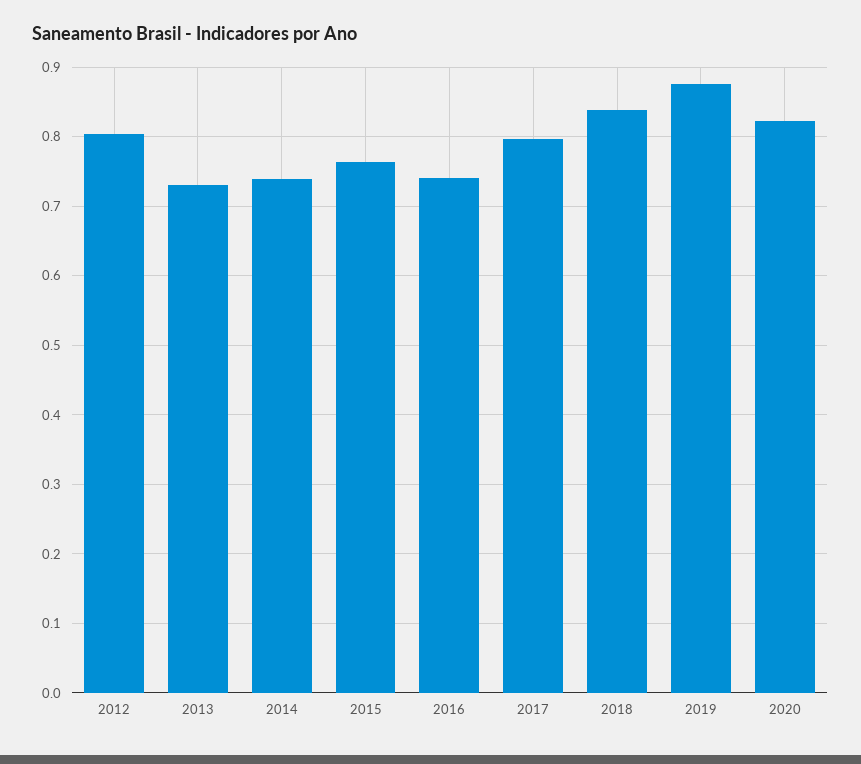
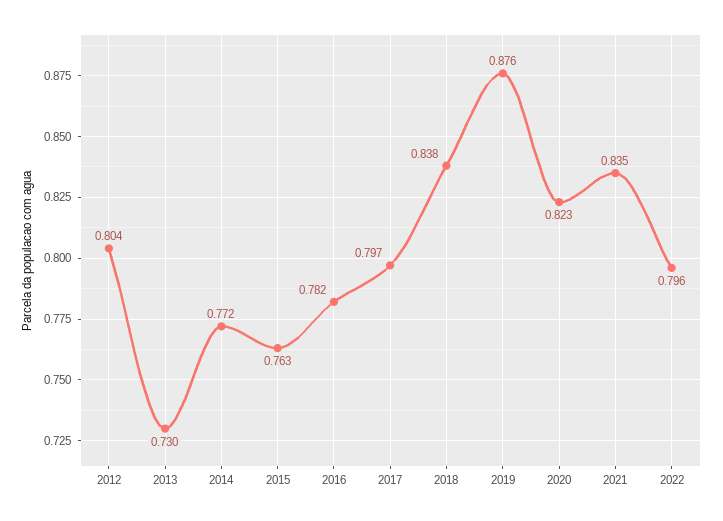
2014: 0.74 -> 0.772
2016: 0.74 -> 0.782
2021: none -> 0.835
2022: none -> 0.796

